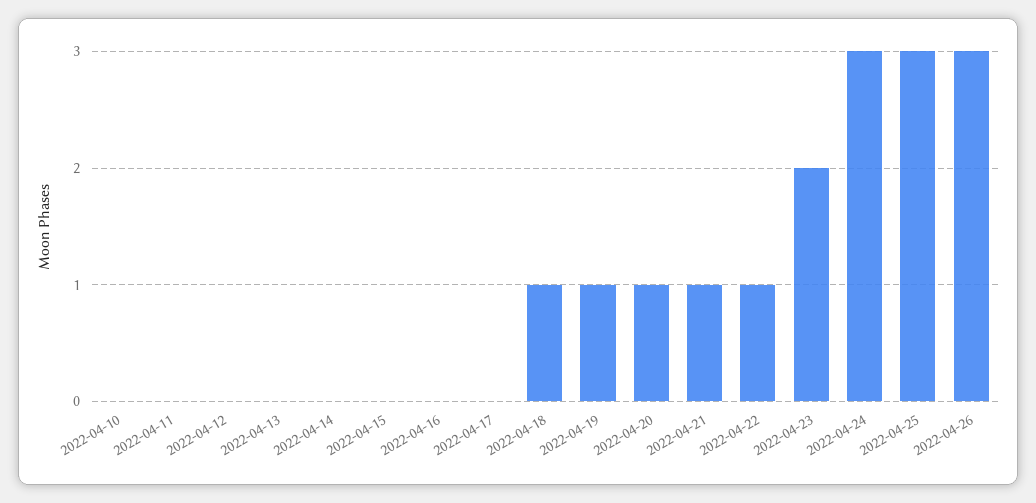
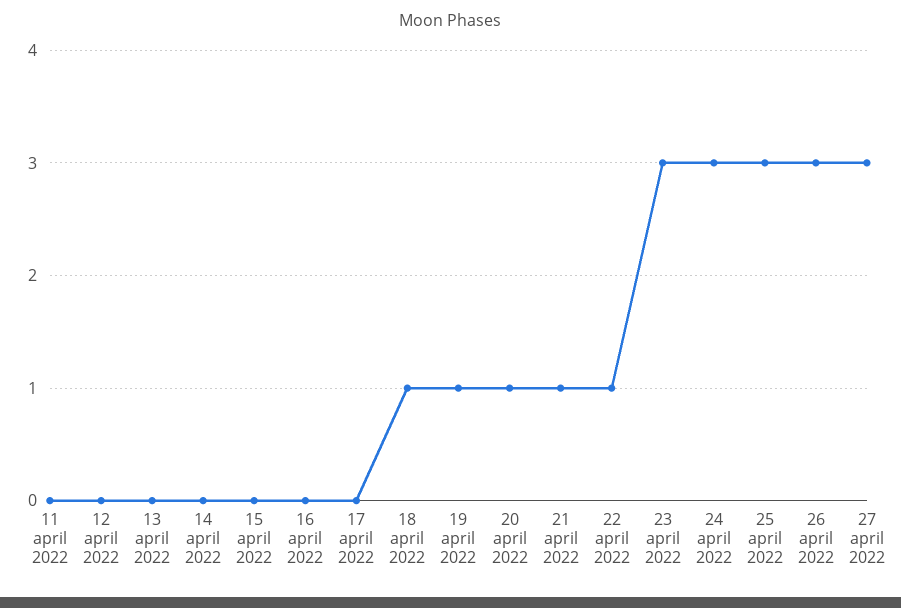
2022-04-10: 0 -> none
2022-04-23: 2 -> 3
27 april 2022: none -> 3

